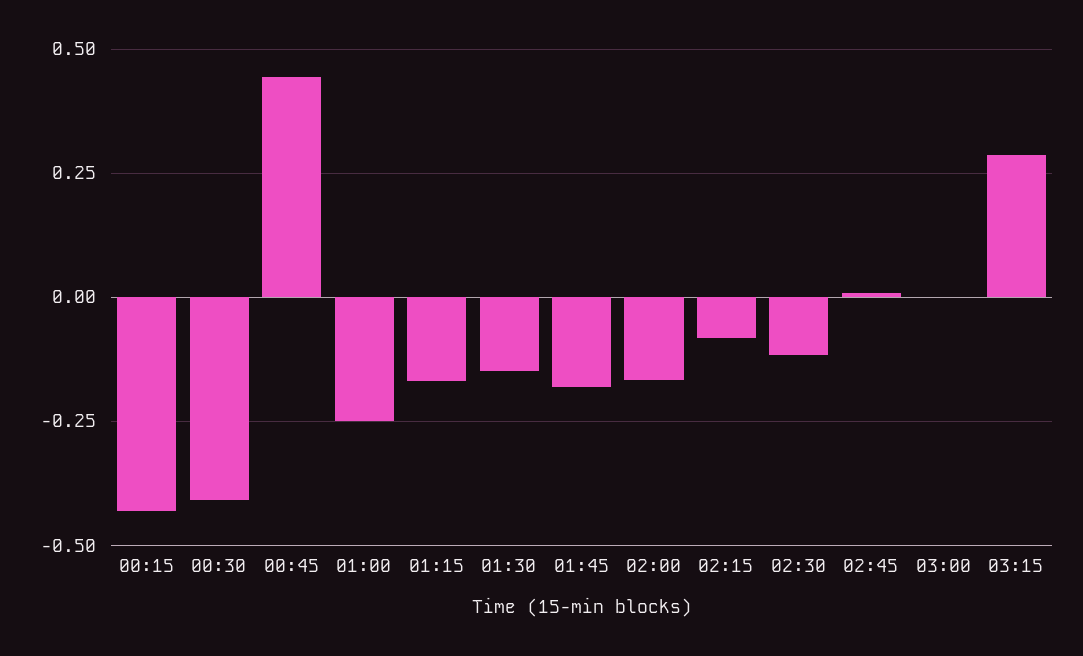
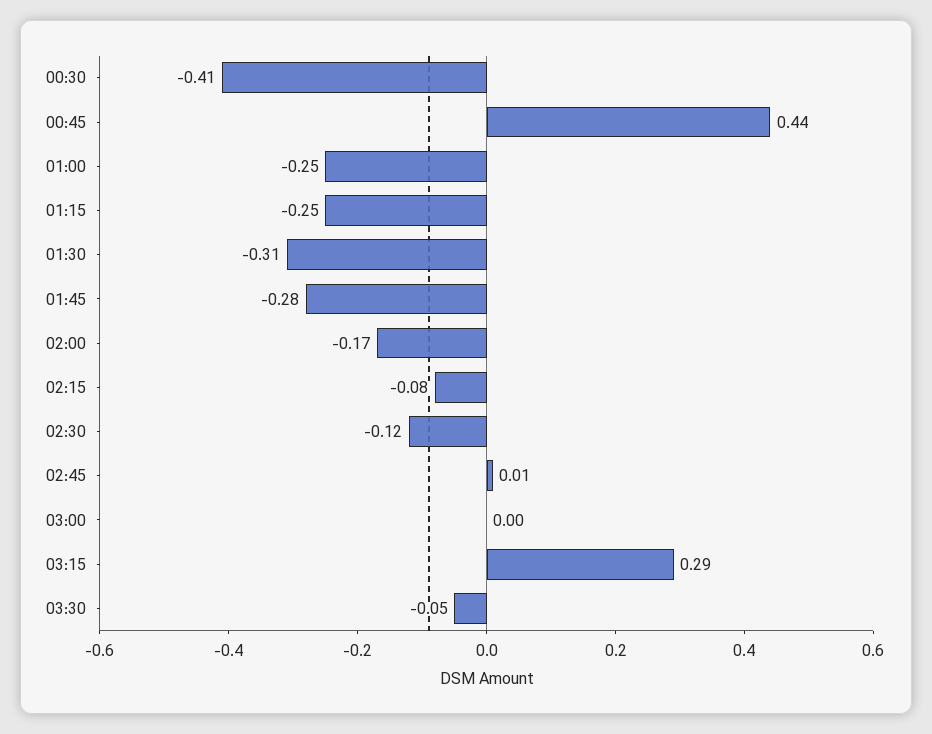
00:15: -0.425 -> none
01:15: -0.175 -> -0.25
01:30: -0.15 -> -0.31
01:45: -0.175 -> -0.28
03:30: none -> -0.05

